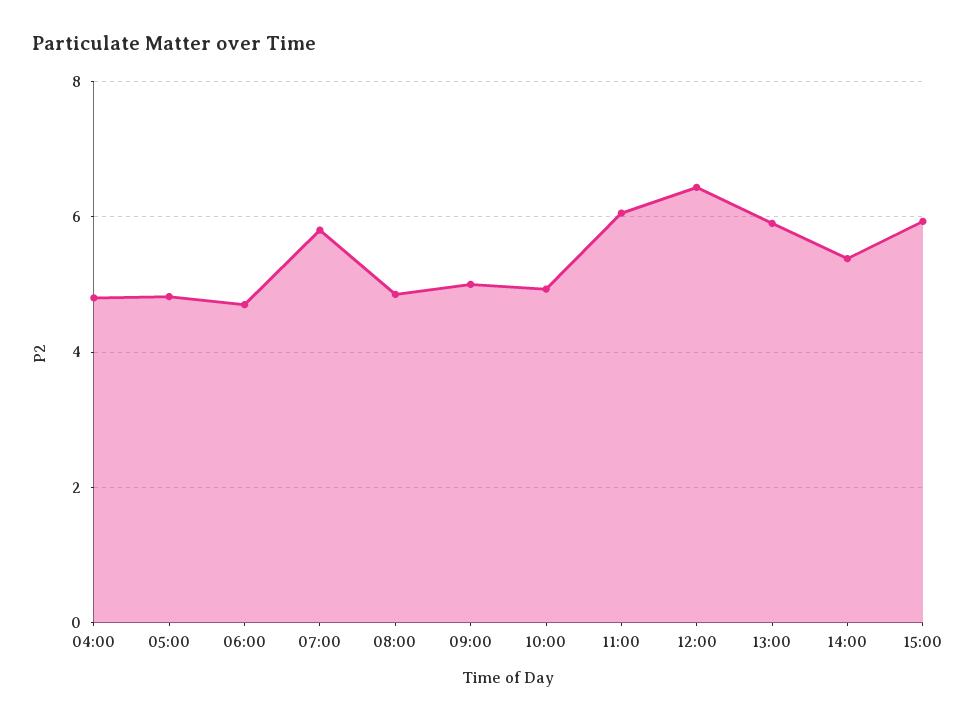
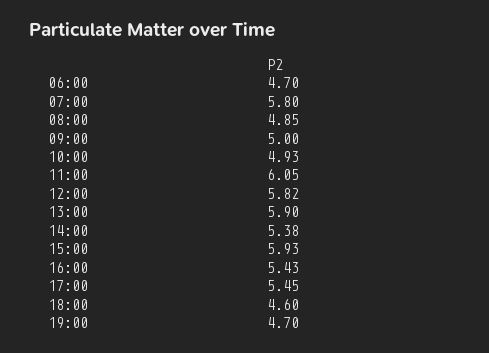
04:00: 4.8 -> none
05:00: 4.8 -> none
12:00: 6.4 -> 5.82
16:00: none -> 5.43
17:00: none -> 5.45
18:00: none -> 4.6
19:00: none -> 4.7

